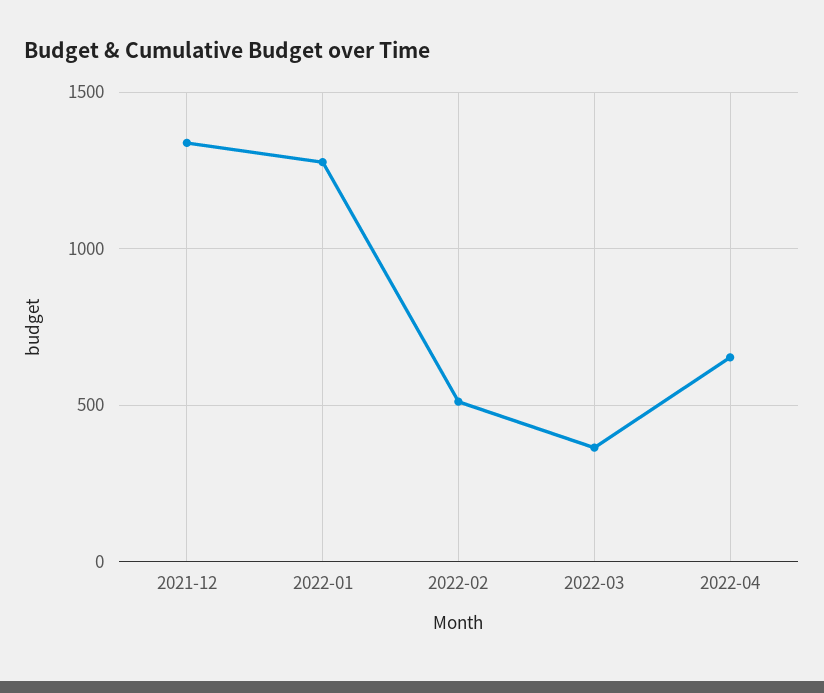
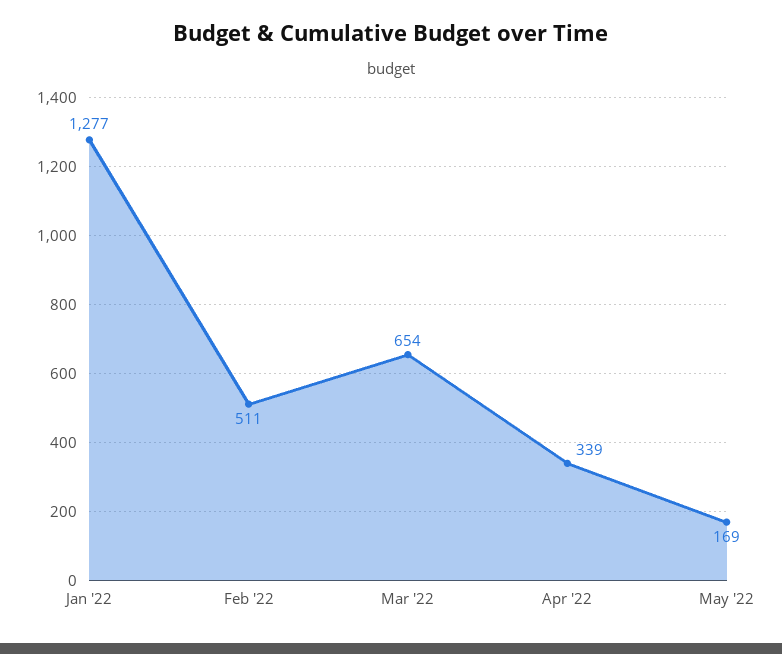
2021-12: 1350 -> none
2022-03: 350 -> 654
2022-04: 650 -> 339
May '22: none -> 169

